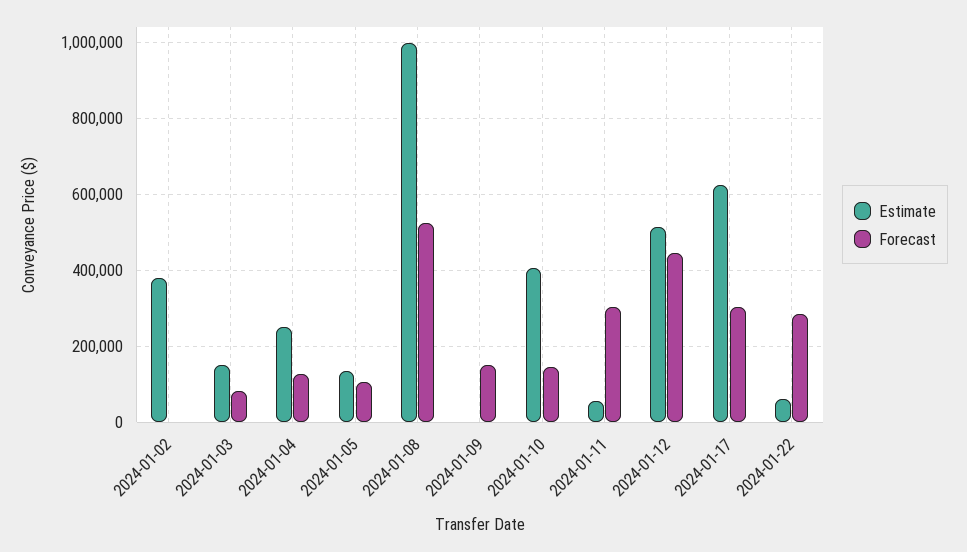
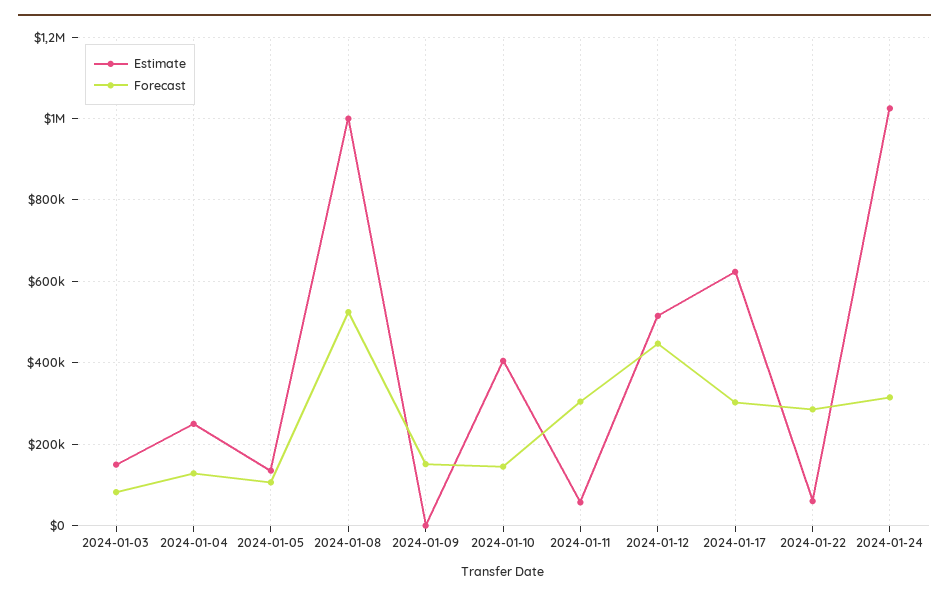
Estimate, 2024-01-02: 380000 -> none
Forecast, 2024-01-02: 0 -> none
Estimate, 2024-01-24: none -> 1020000
Forecast, 2024-01-24: none -> 320000

